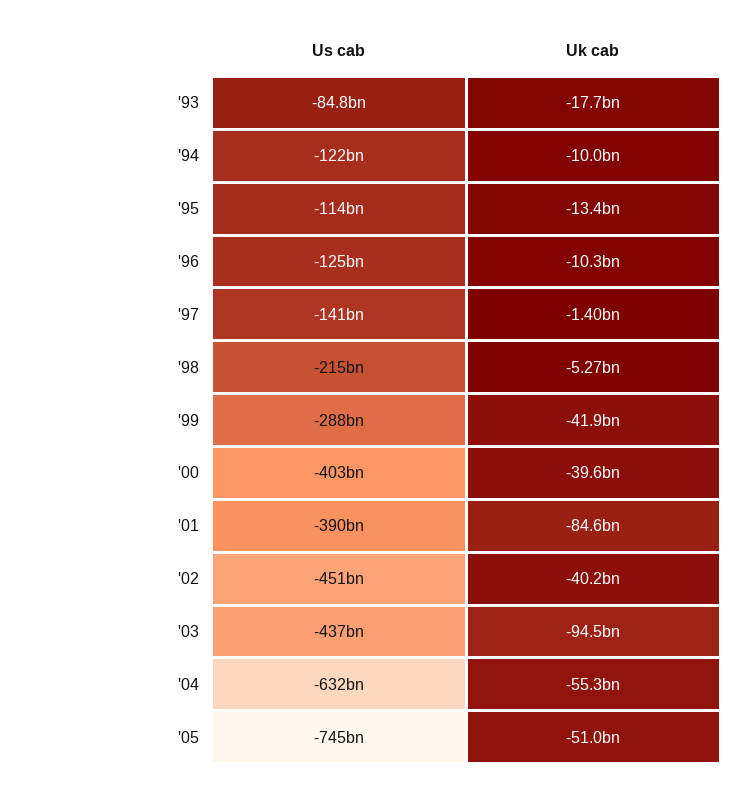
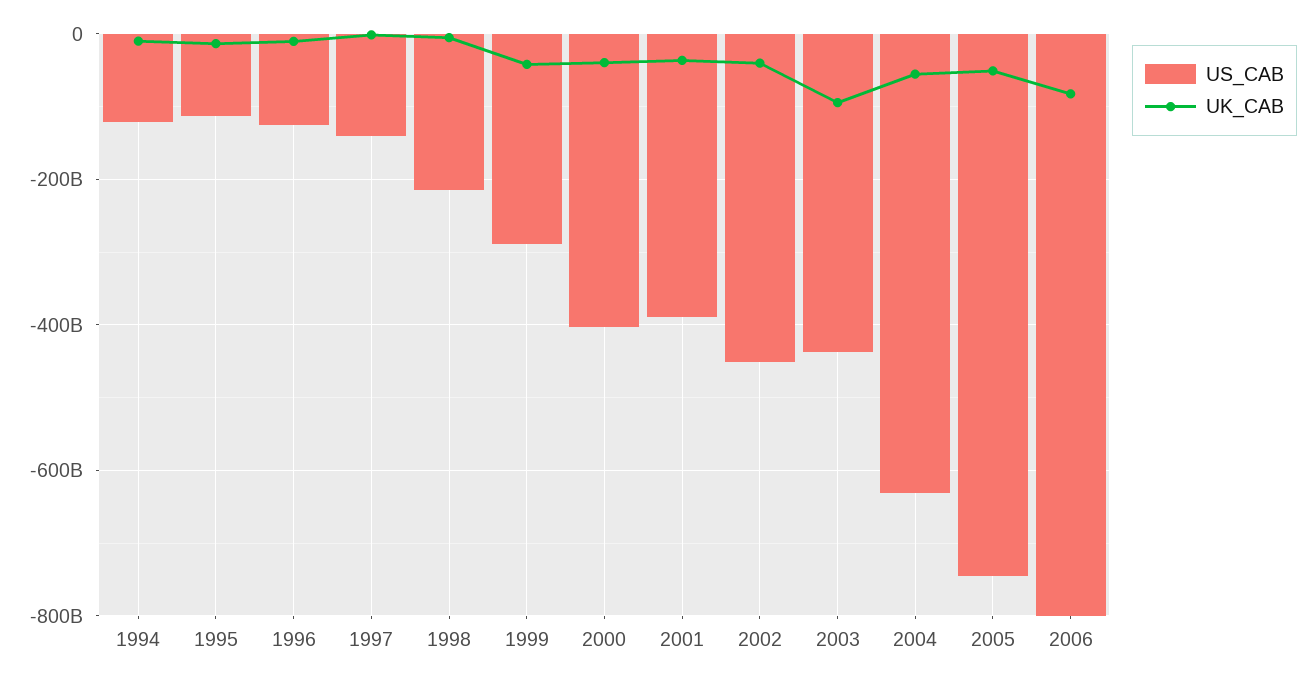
Us cab, '93: -84800000000 -> none
Uk cab, '93: -17700000000 -> none
Uk cab, '01: -84600000000 -> -40000000000
Us cab, 2006: none -> -800000000000
Uk cab, 2006: none -> -80000000000

